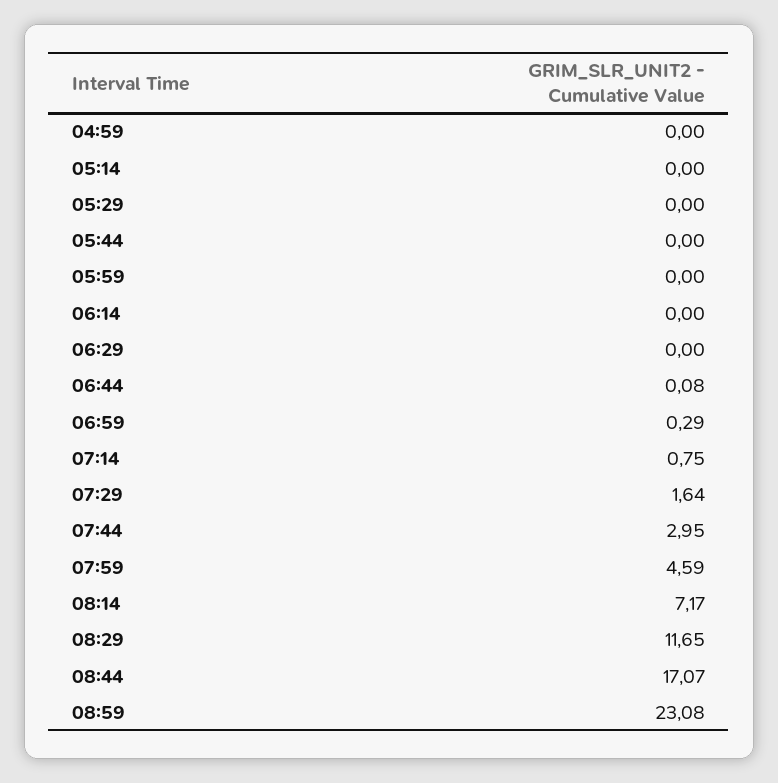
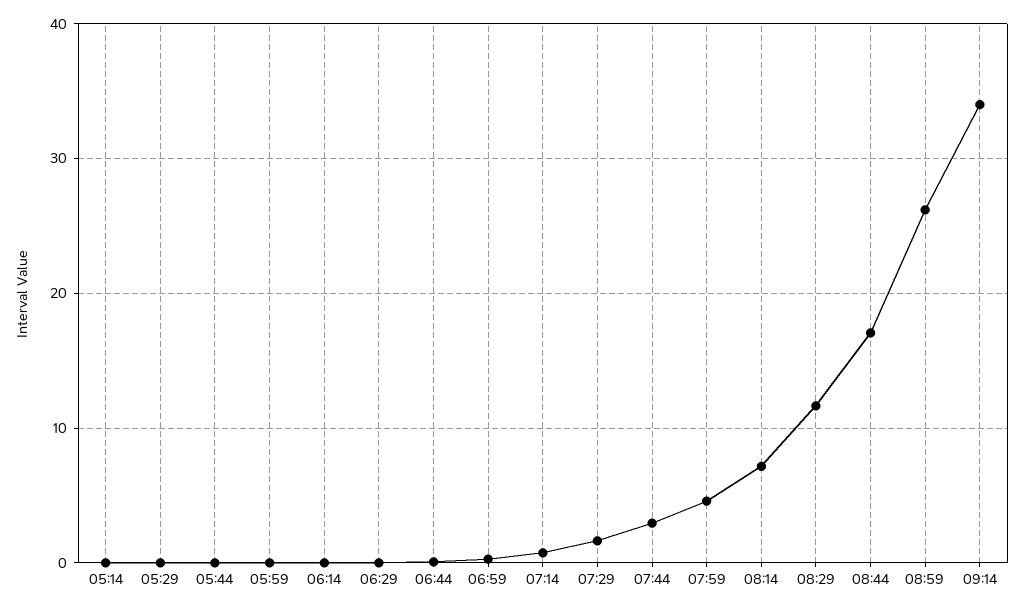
04:59: 0 -> none
08:59: 23.08 -> 26
09:14: none -> 34

